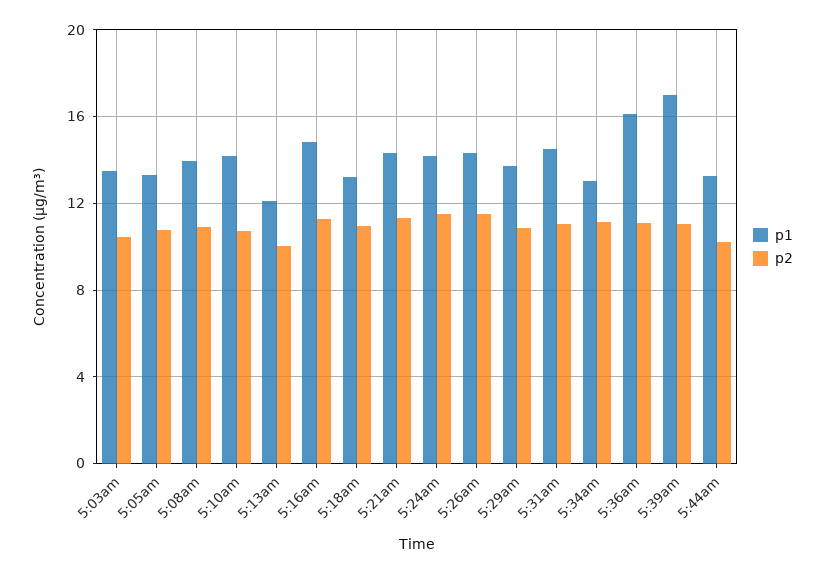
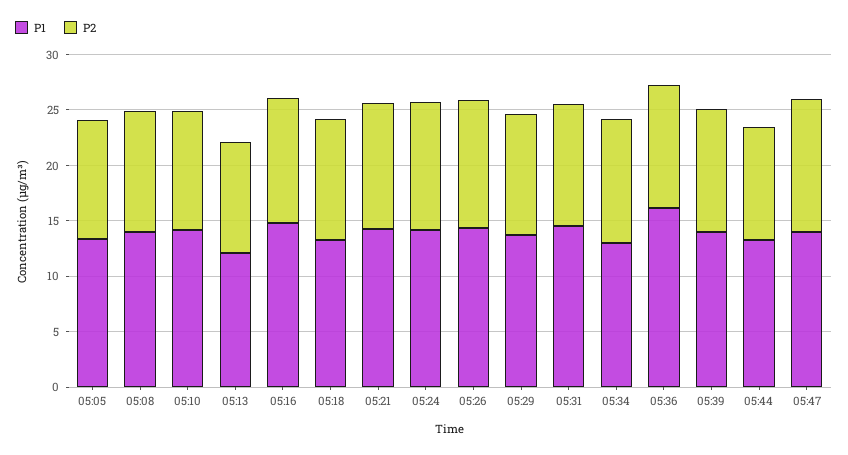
p1, 5:03am: 13.5 -> none
p2, 5:03am: 10.5 -> none
p1, 5:39am: 17 -> 14
p1, 05:47: none -> 14
p2, 05:47: none -> 12

